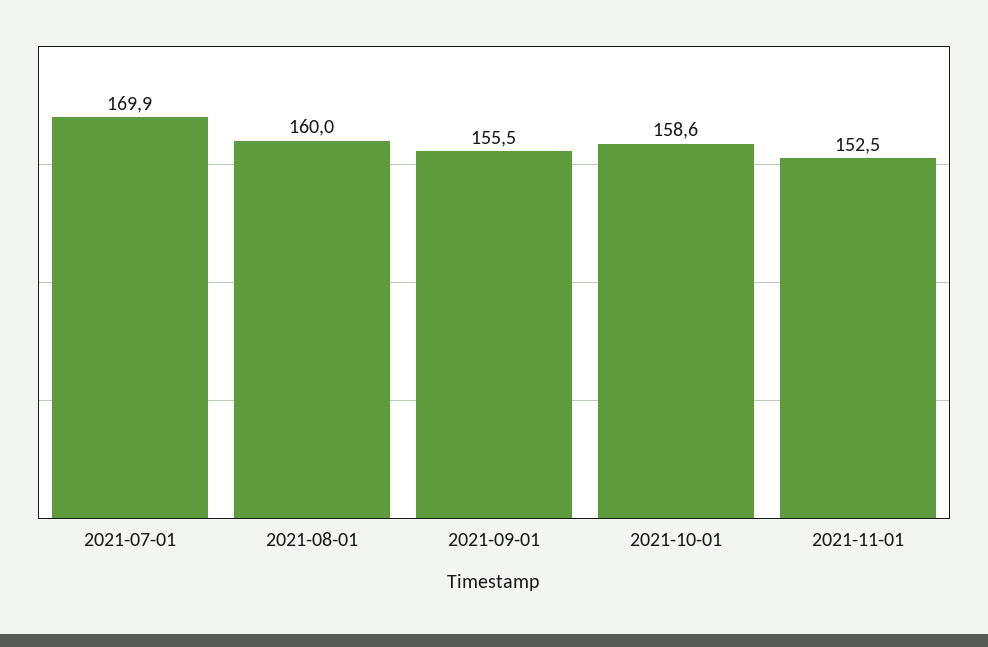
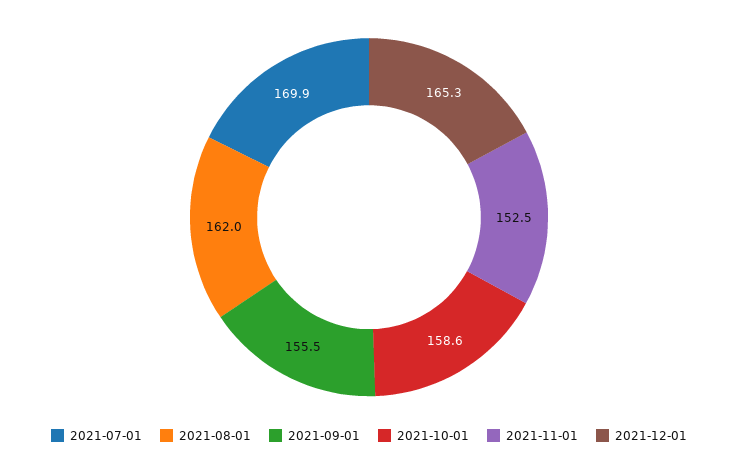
2021-08-01: 160 -> 162
2021-12-01: none -> 165.3

